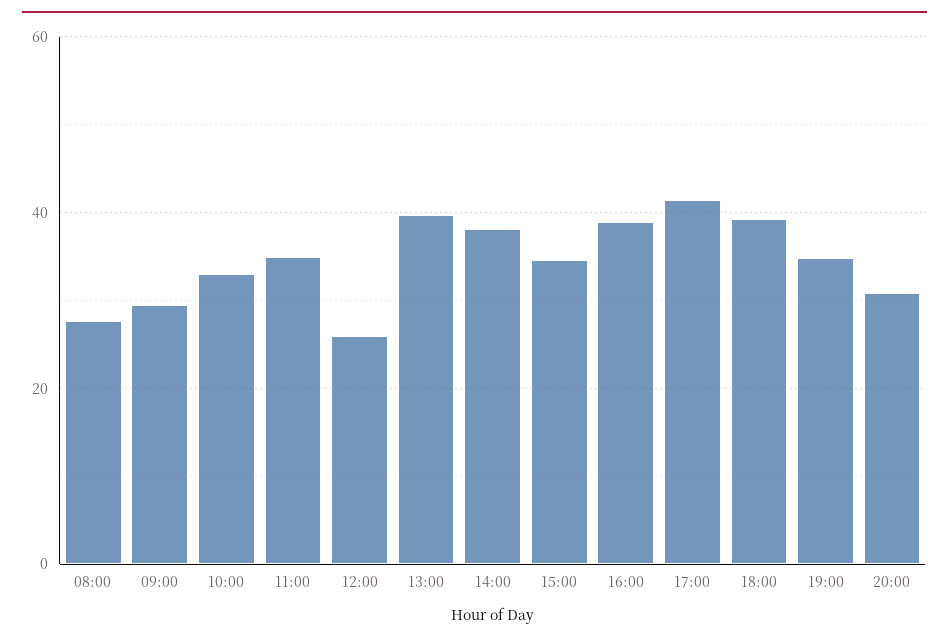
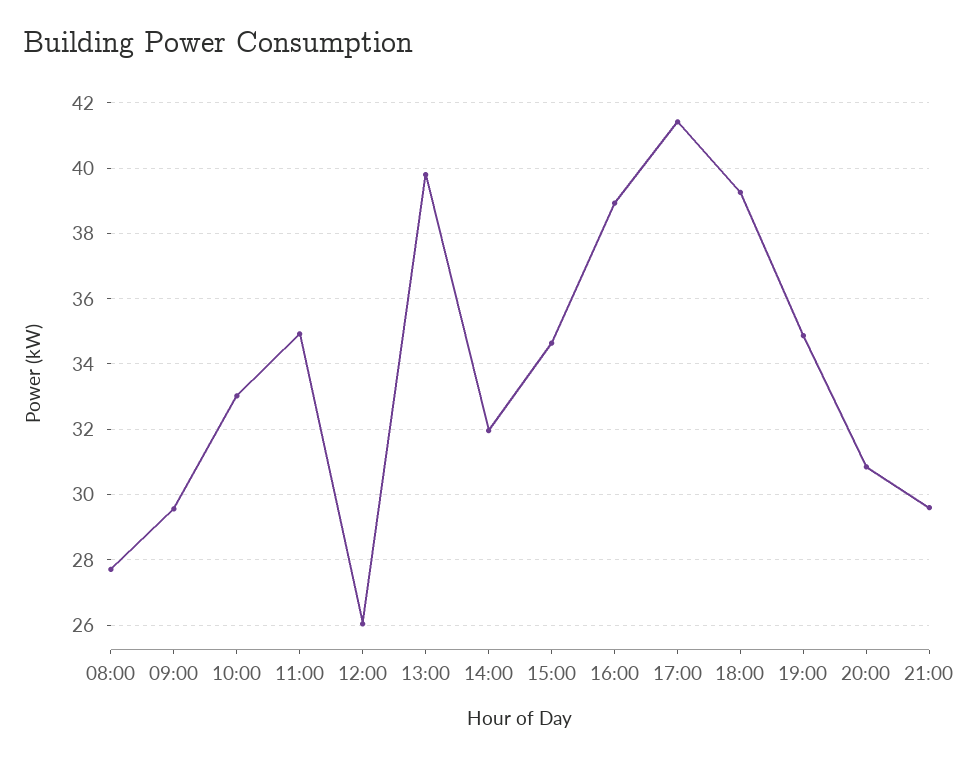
14:00: 38 -> 32
21:00: none -> 29.6

